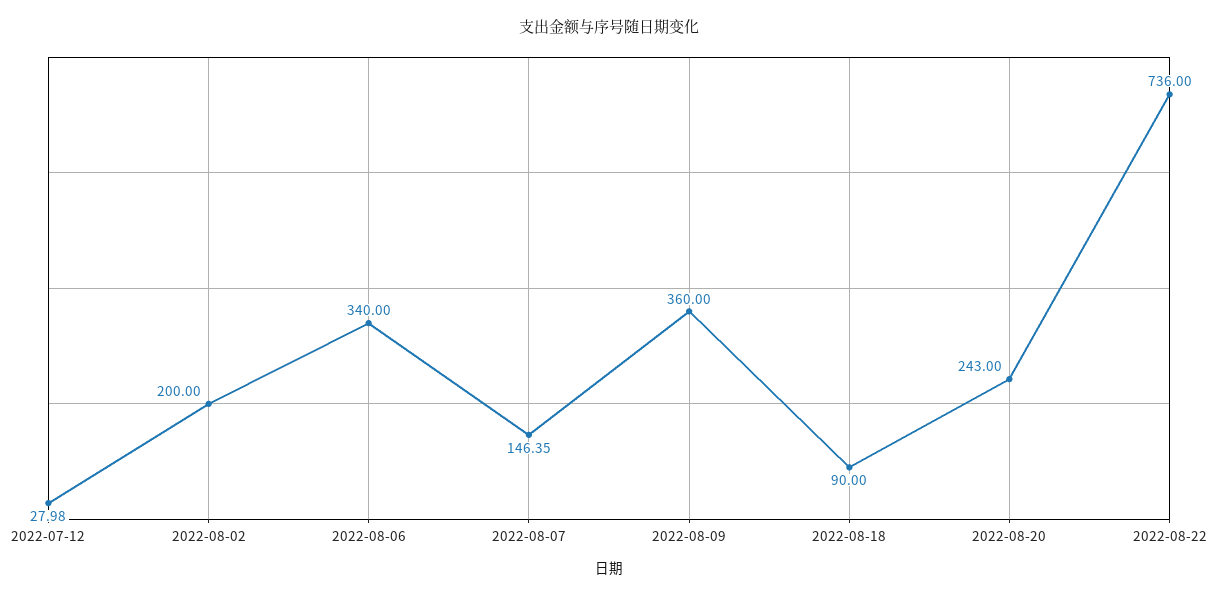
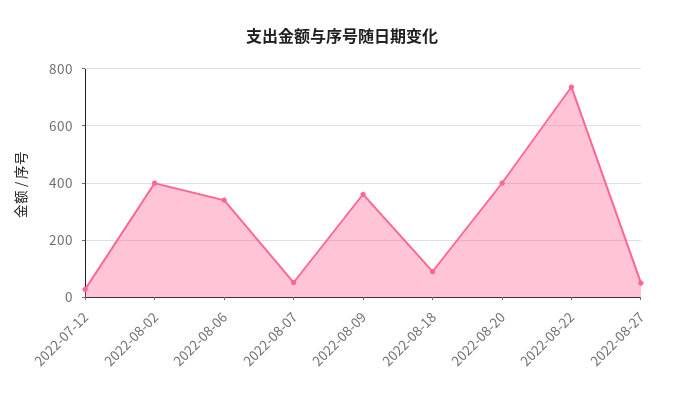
2022-08-02: 200 -> 400
2022-08-07: 146.35 -> 50
2022-08-20: 243 -> 400
2022-08-27: none -> 50

